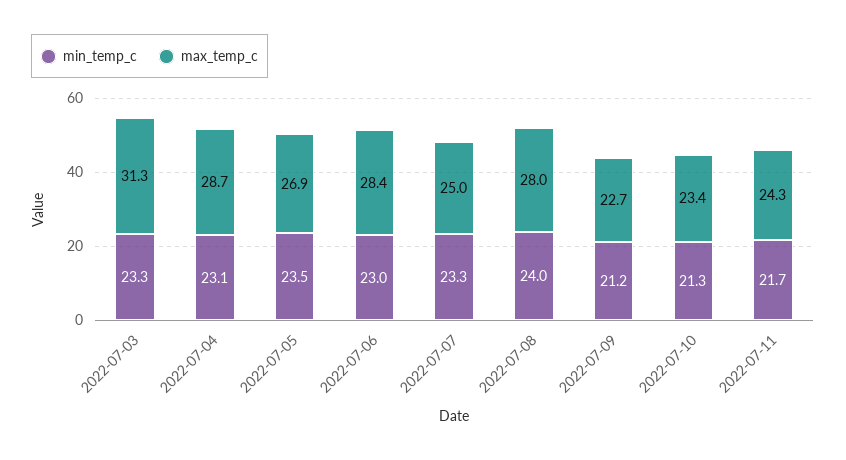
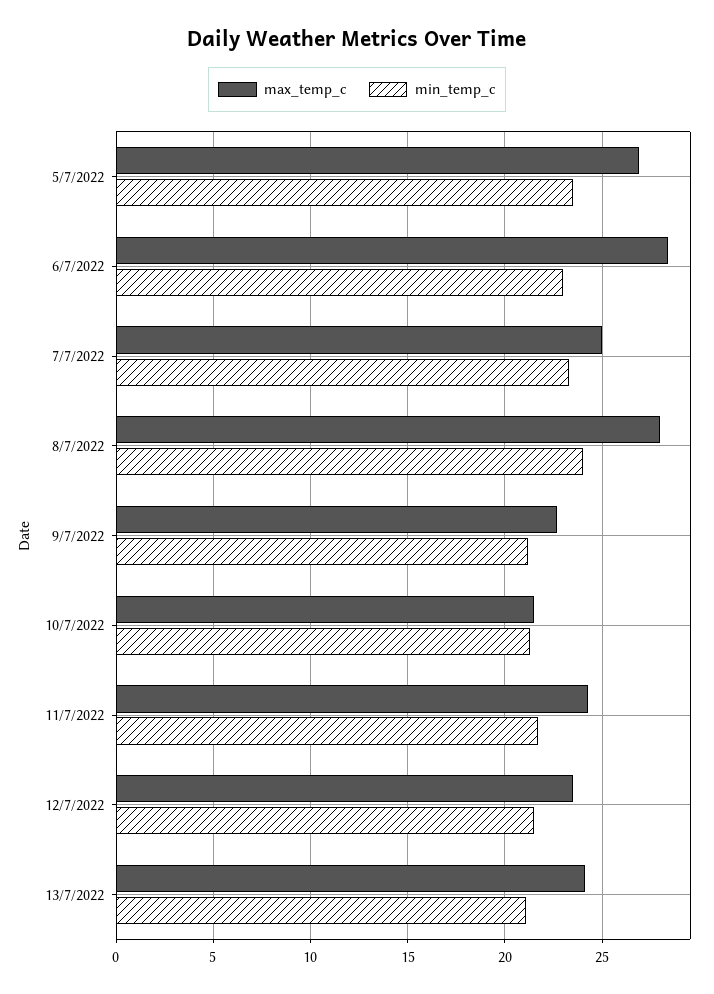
min_temp_c, 2022-07-03: 23.3 -> none
max_temp_c, 2022-07-03: 31.3 -> none
min_temp_c, 2022-07-04: 23.1 -> none
max_temp_c, 2022-07-04: 28.7 -> none
max_temp_c, 2022-07-10: 23.4 -> 21.5
max_temp_c, 12/7/2022: none -> 23.5
min_temp_c, 12/7/2022: none -> 21.5
max_temp_c, 13/7/2022: none -> 24
min_temp_c, 13/7/2022: none -> 21

